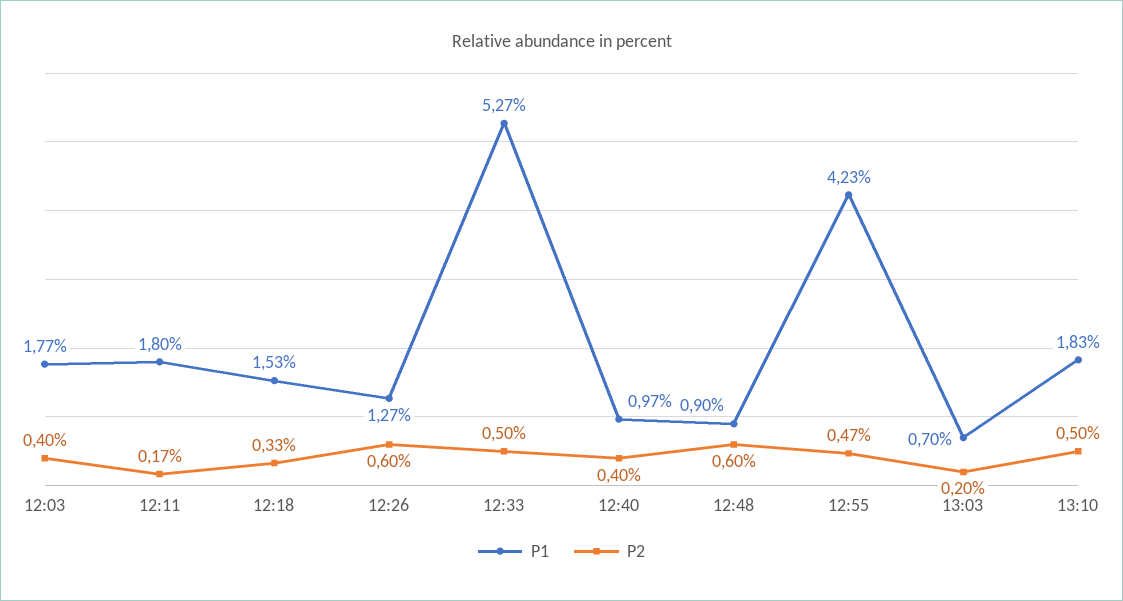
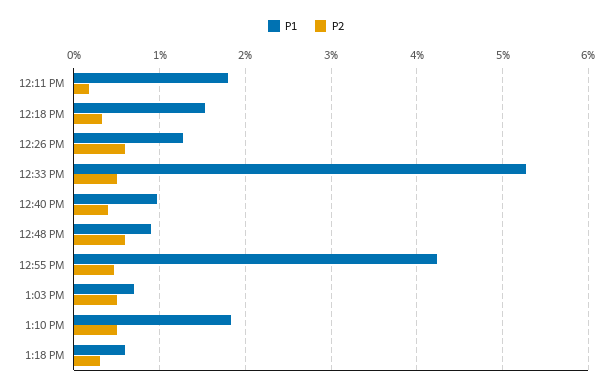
P1, 12:03: 1.77 -> none
P2, 12:03: 0.4 -> none
P2, 13:03: 0.2 -> 0.5
P1, 1:18 PM: none -> 0.6
P2, 1:18 PM: none -> 0.3

